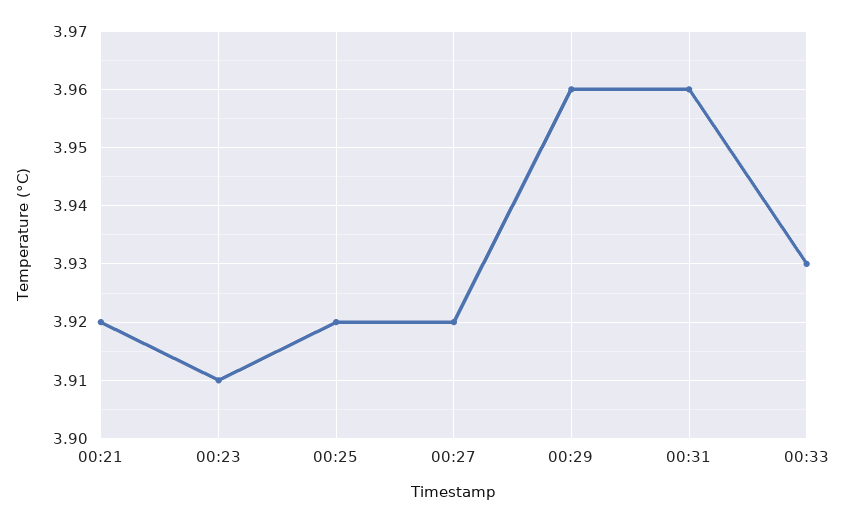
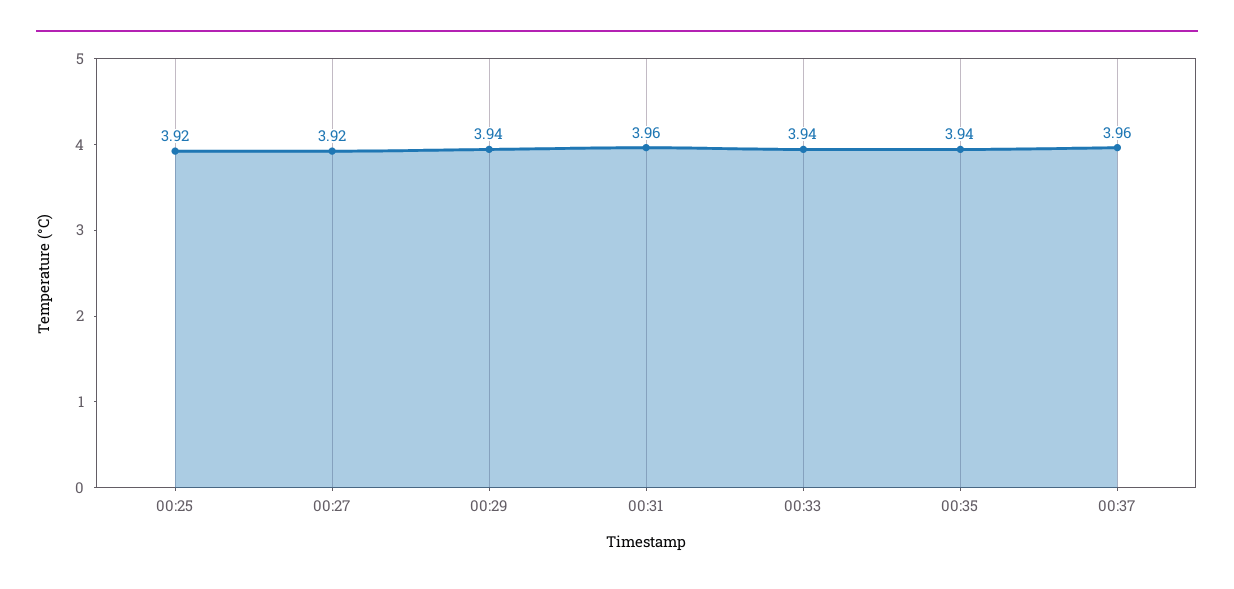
00:21: 3.92 -> none
00:23: 3.91 -> none
00:29: 3.96 -> 3.94
00:33: 3.93 -> 3.94
00:35: none -> 3.94
00:37: none -> 3.96

